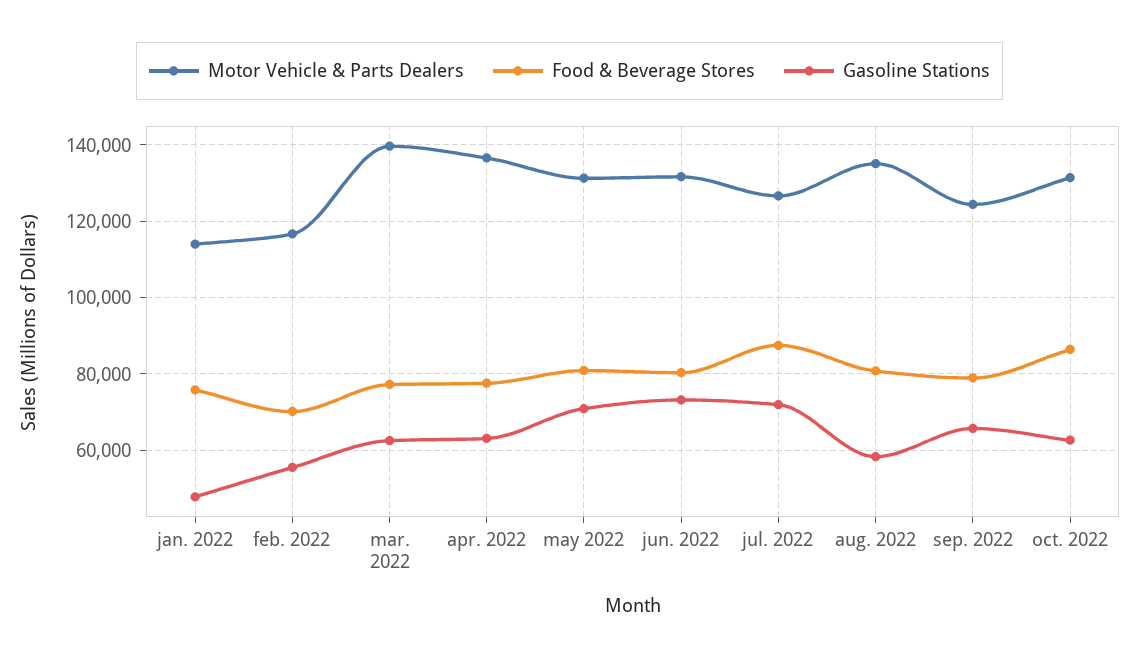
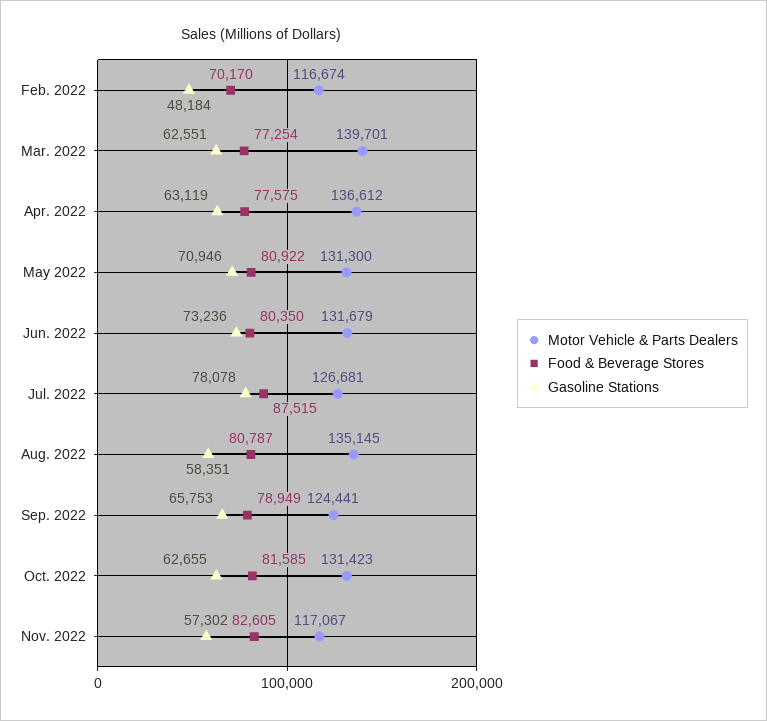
Motor Vehicle & Parts Dealers, jan. 2022: 114000 -> none
Food & Beverage Stores, jan. 2022: 76000 -> none
Gasoline Stations, jan. 2022: 48000 -> none
Gasoline Stations, feb. 2022: 56000 -> 48184
Gasoline Stations, jul. 2022: 72000 -> 78078
Food & Beverage Stores, oct. 2022: 86000 -> 81585
Motor Vehicle & Parts Dealers, Nov. 2022: none -> 117067
Food & Beverage Stores, Nov. 2022: none -> 82605
Gasoline Stations, Nov. 2022: none -> 57302

